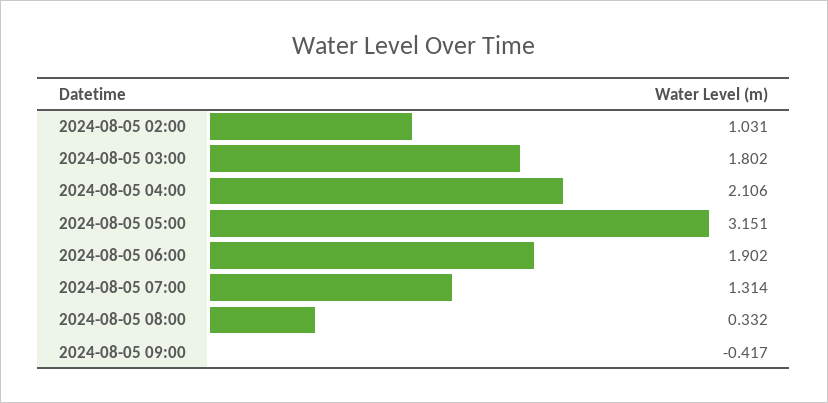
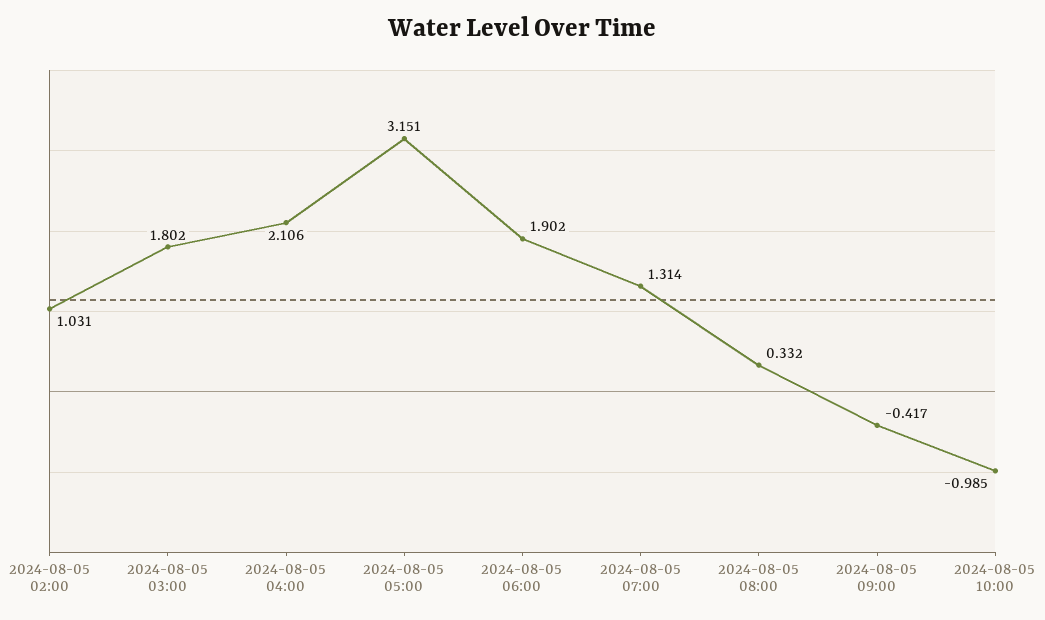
2024-08-05 10:00: none -> -0.985

